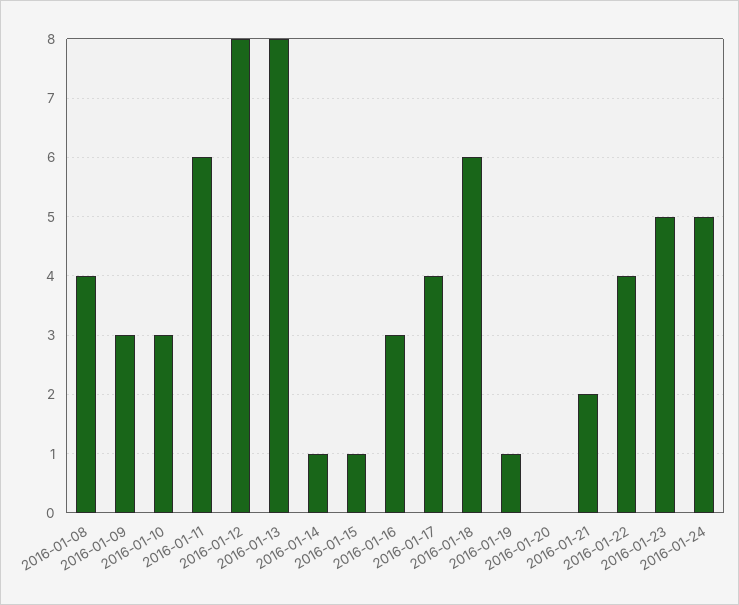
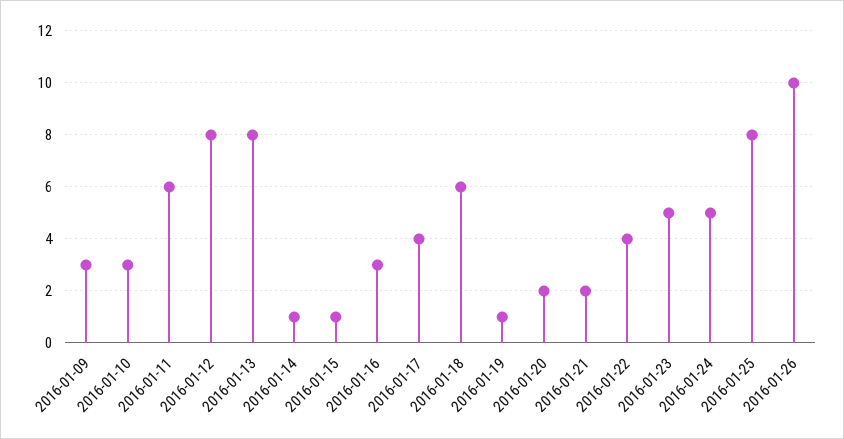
2016-01-08: 4 -> none
2016-01-20: 0 -> 2
2016-01-25: none -> 8
2016-01-26: none -> 10

